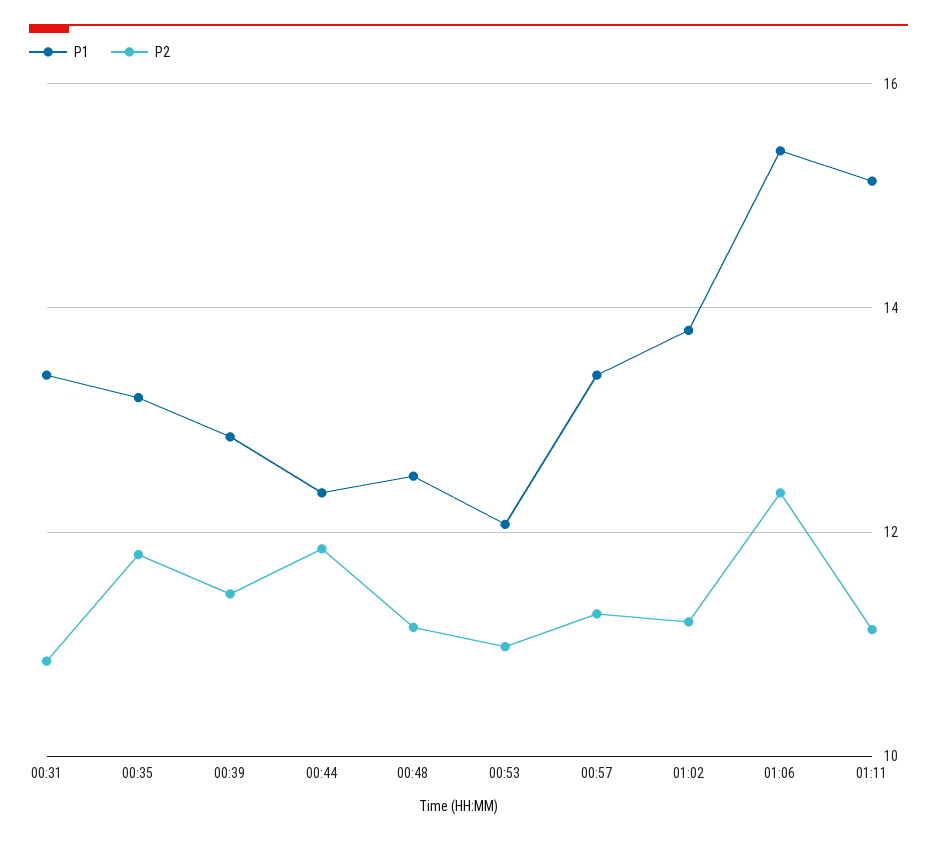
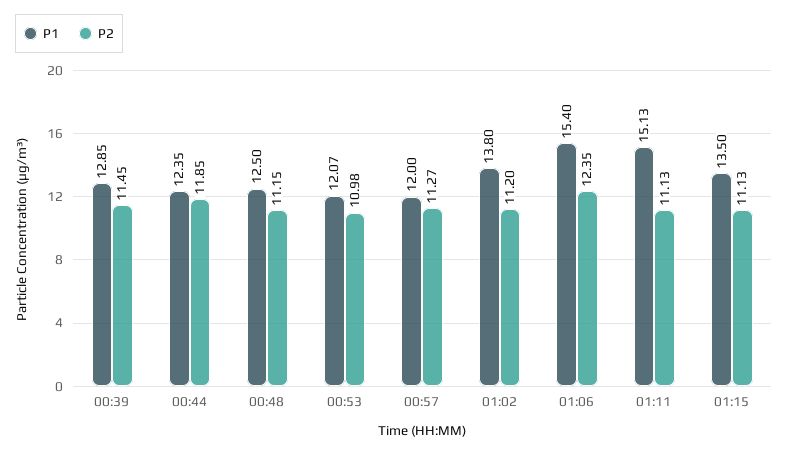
P1, 00:31: 13.4 -> none
P2, 00:31: 10.8 -> none
P1, 00:35: 13.2 -> none
P2, 00:35: 11.8 -> none
P1, 00:57: 13.4 -> 12
P1, 01:15: none -> 13.5
P2, 01:15: none -> 11.13

